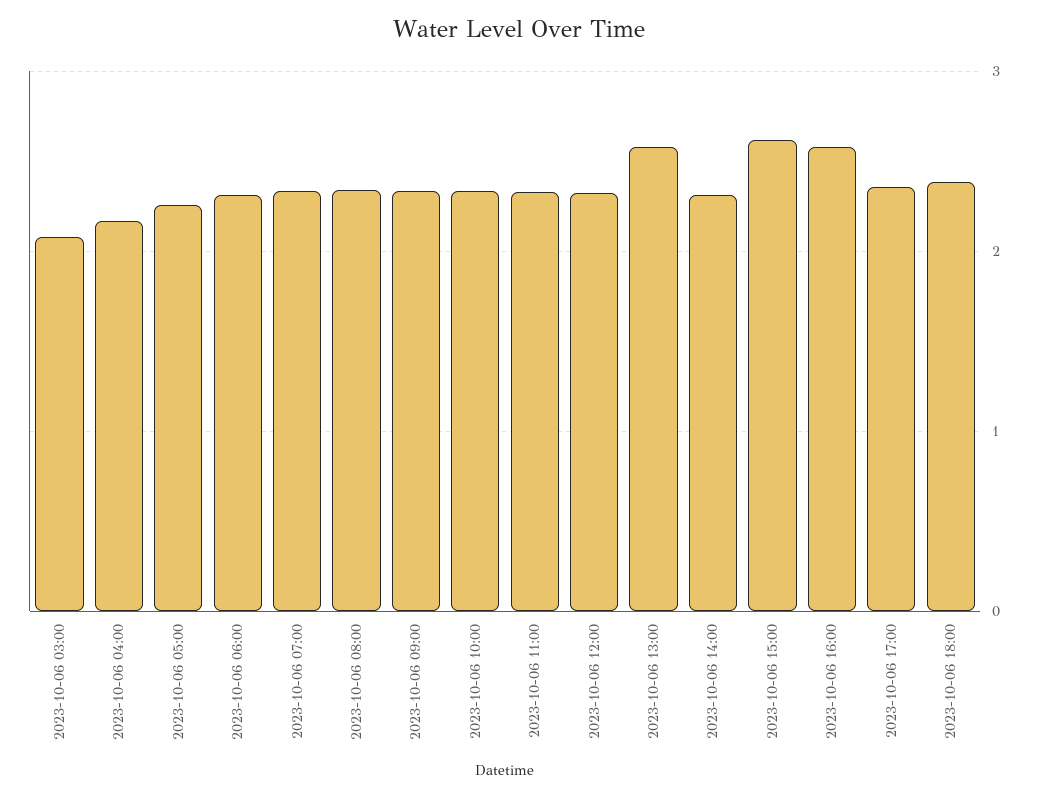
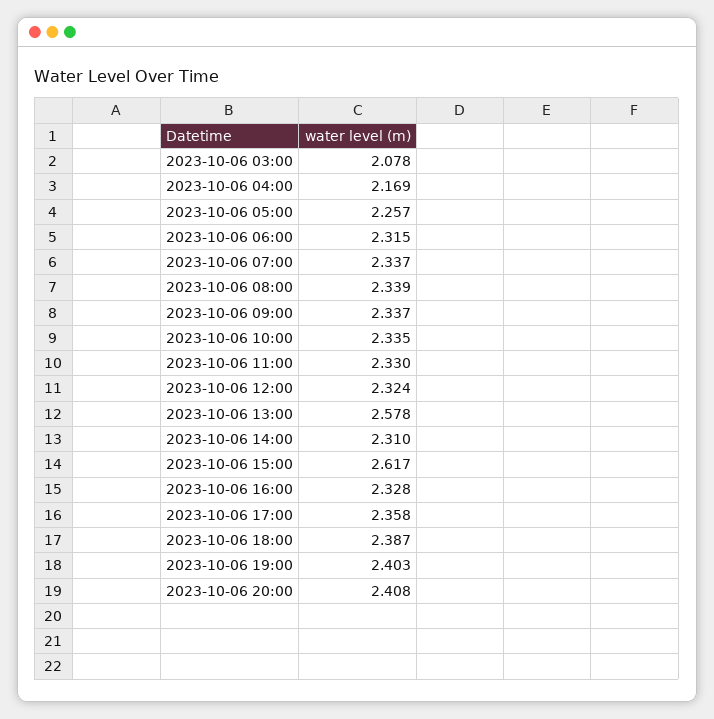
2023-10-06 16:00: 2.6 -> 2.328
2023-10-06 19:00: none -> 2.403
2023-10-06 20:00: none -> 2.408

